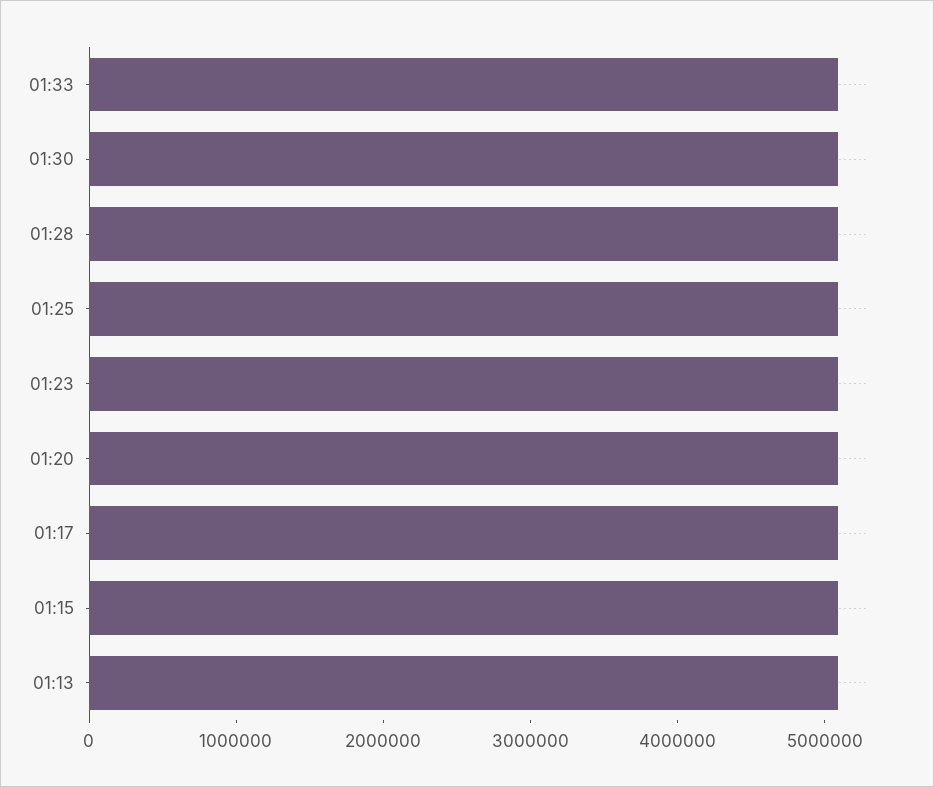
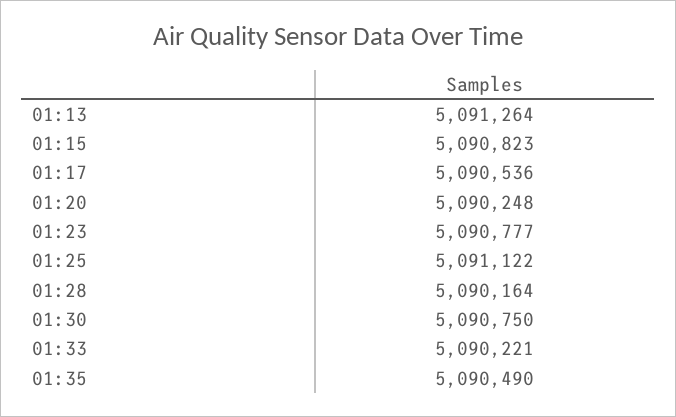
01:35: none -> 5090490

